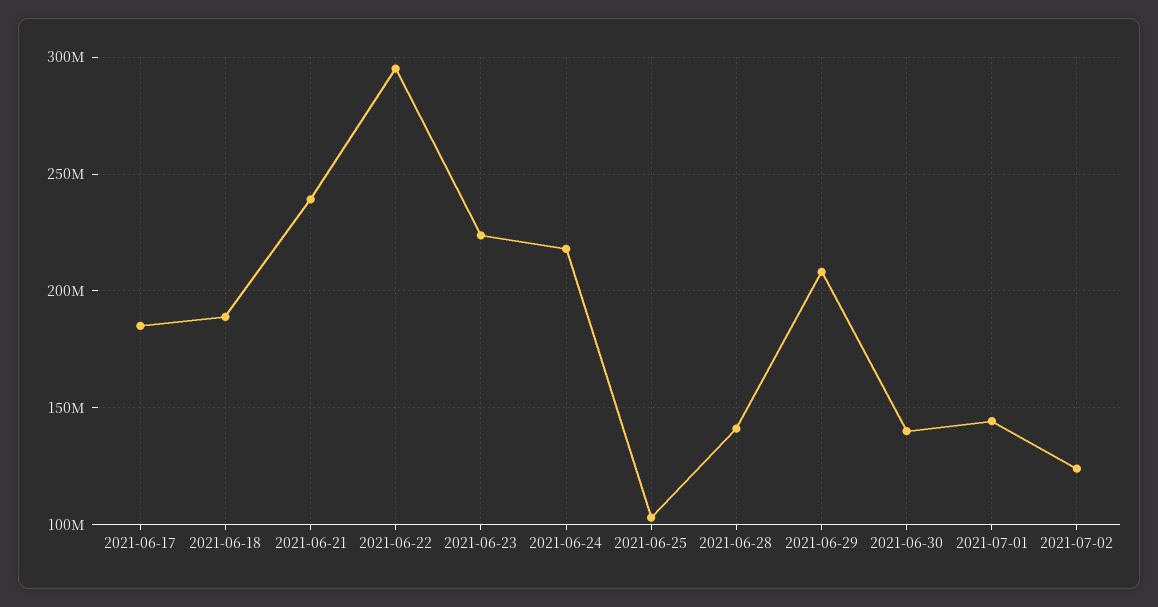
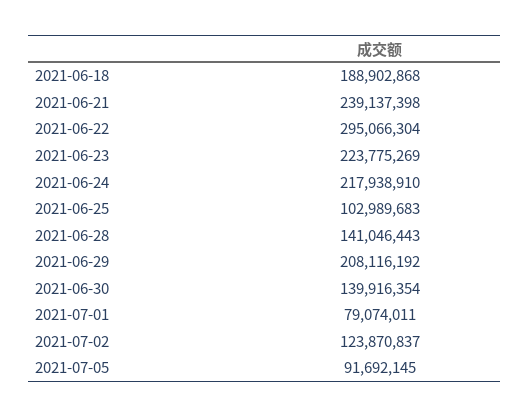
2021-06-17: 185000000 -> none
2021-07-01: 145000000 -> 79074011
2021-07-05: none -> 91692145

